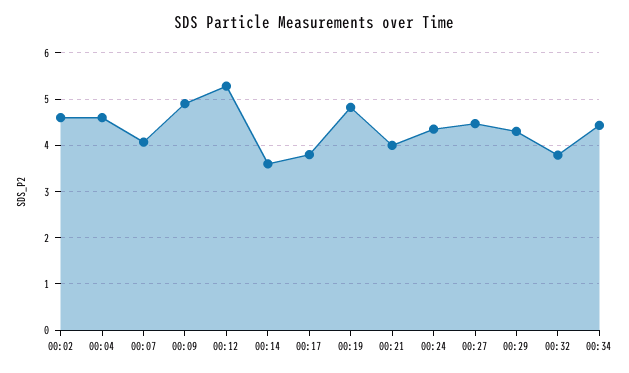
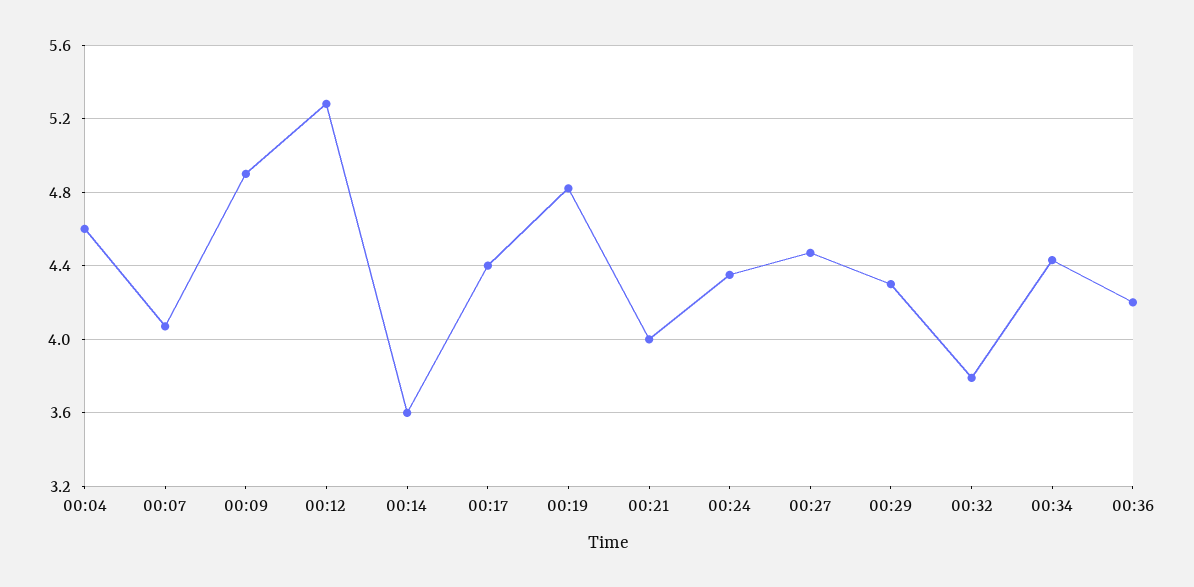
00:02: 4.6 -> none
00:17: 3.8 -> 4.4
00:36: none -> 4.2

